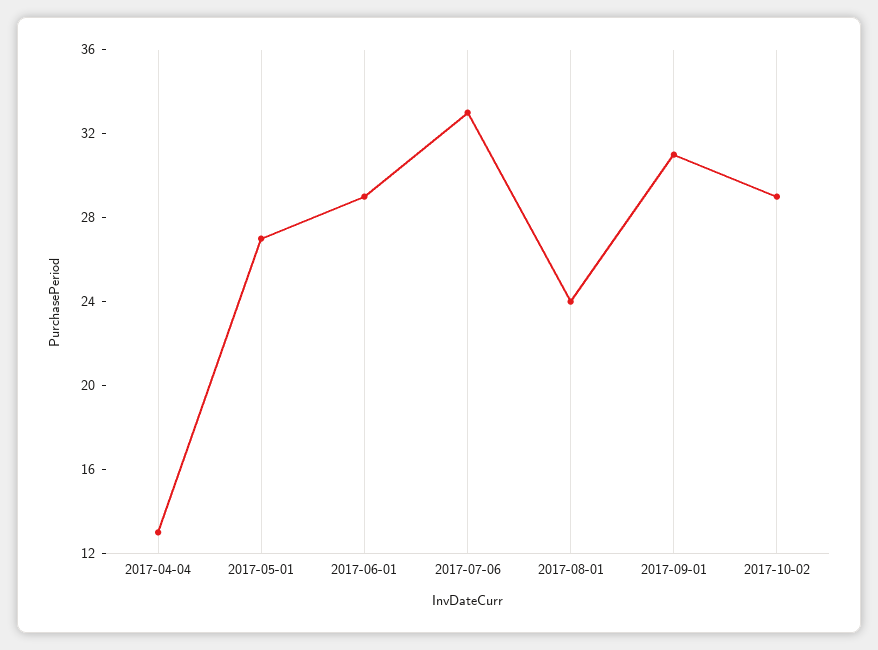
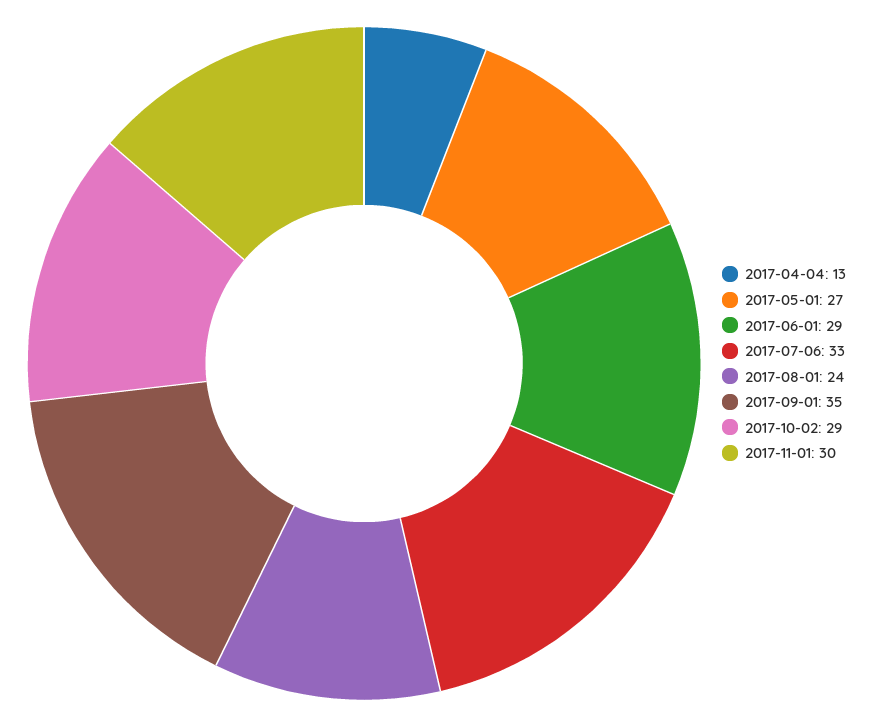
2017-09-01: 31 -> 35
2017-11-01: none -> 30

